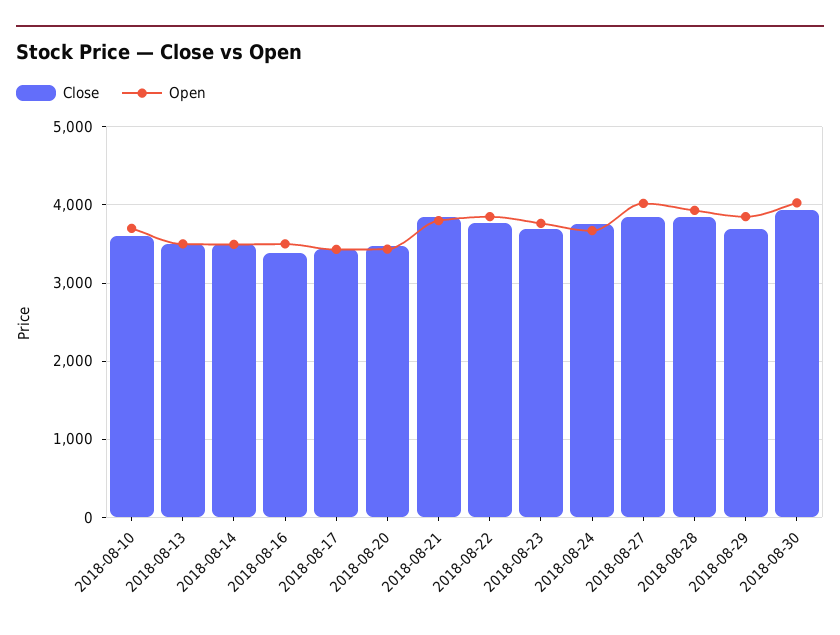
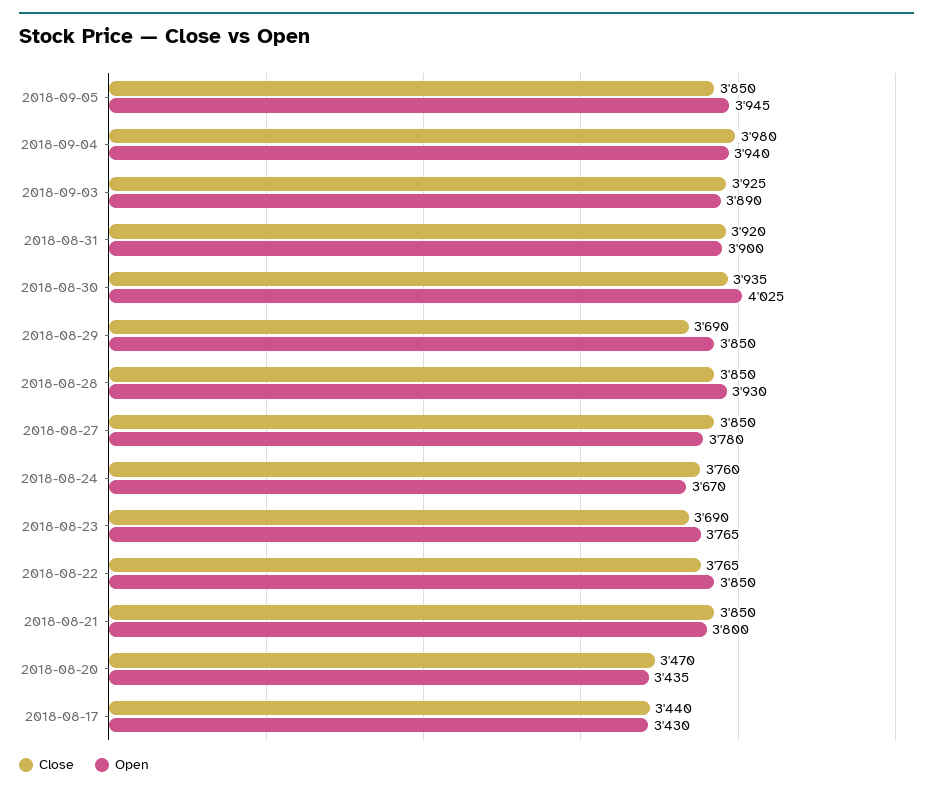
Close, 2018-08-10: 3600 -> none
Open, 2018-08-10: 3700 -> none
Close, 2018-08-13: 3500 -> none
Open, 2018-08-13: 3500 -> none
Close, 2018-08-14: 3500 -> none
Open, 2018-08-14: 3500 -> none
Close, 2018-08-16: 3400 -> none
Open, 2018-08-16: 3500 -> none
Open, 2018-08-27: 4000 -> 3780
Close, 2018-09-05: none -> 3850
Open, 2018-09-05: none -> 3945
Close, 2018-09-04: none -> 3980
Open, 2018-09-04: none -> 3940
Close, 2018-09-03: none -> 3925
Open, 2018-09-03: none -> 3890
Close, 2018-08-31: none -> 3920
Open, 2018-08-31: none -> 3900

